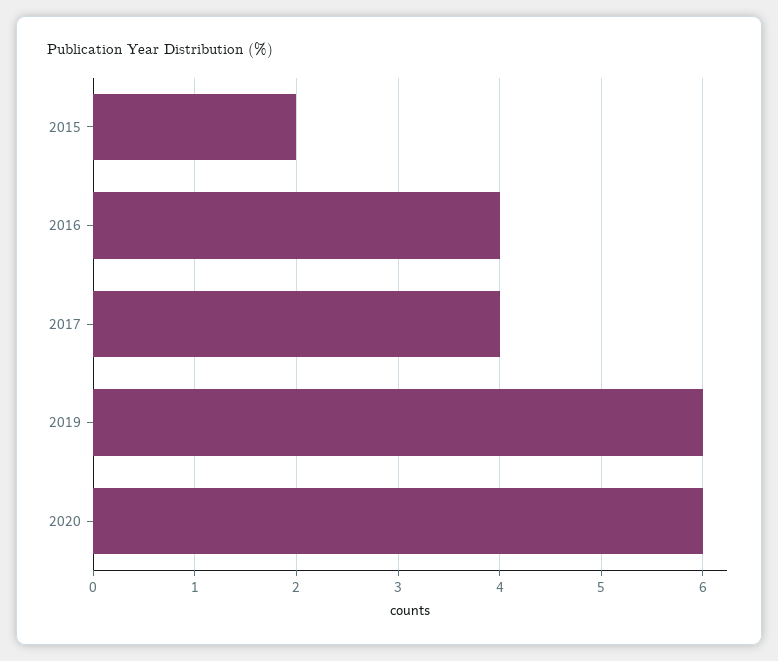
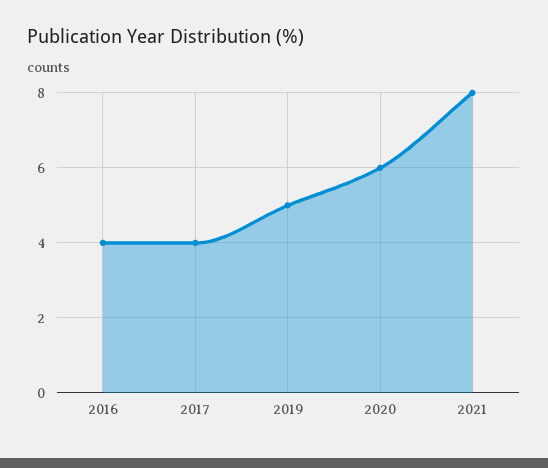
2015: 2 -> none
2019: 6 -> 5
2021: none -> 8

